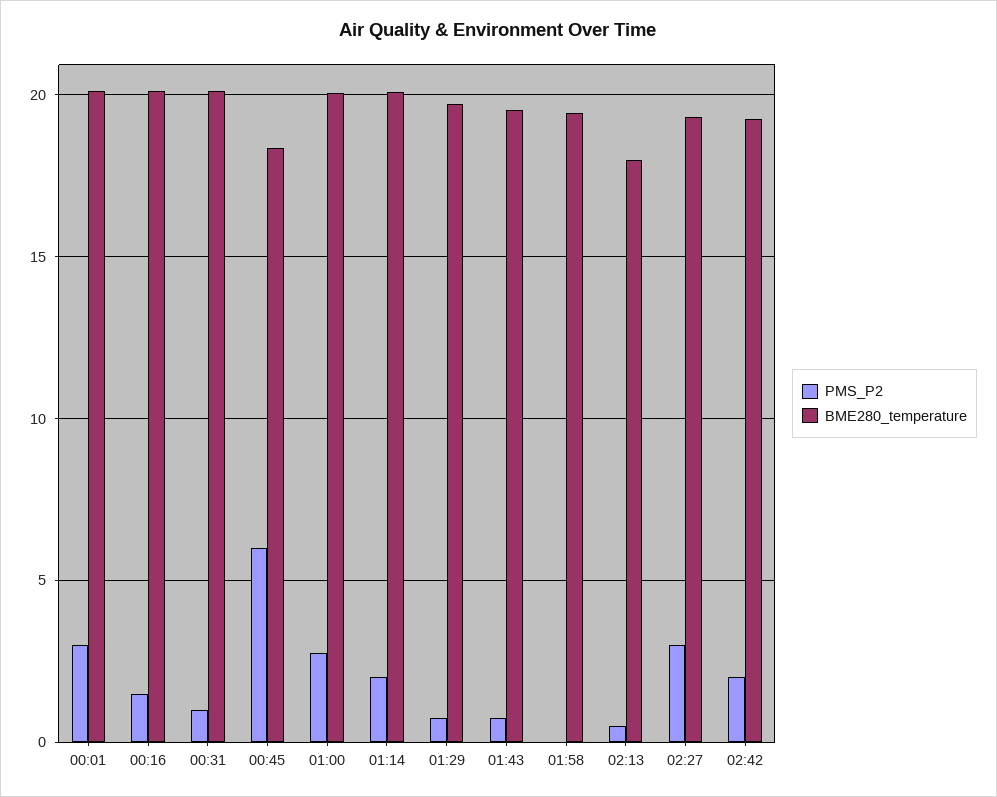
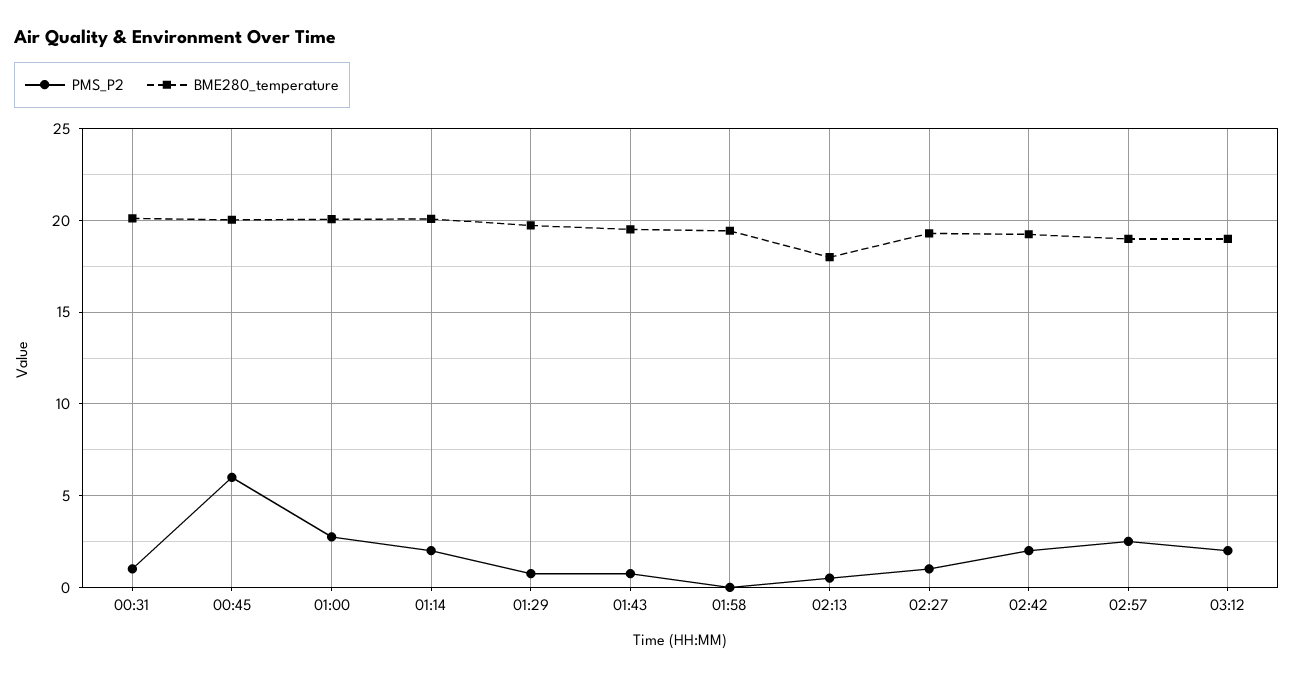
PMS_P2, 00:01: 3 -> none
BME280_temperature, 00:01: 20 -> none
PMS_P2, 00:16: 1.5 -> none
BME280_temperature, 00:16: 20 -> none
BME280_temperature, 00:45: 18.5 -> 20
PMS_P2, 02:27: 3 -> 1
PMS_P2, 02:57: none -> 2.5
BME280_temperature, 02:57: none -> 19
PMS_P2, 03:12: none -> 2
BME280_temperature, 03:12: none -> 19

